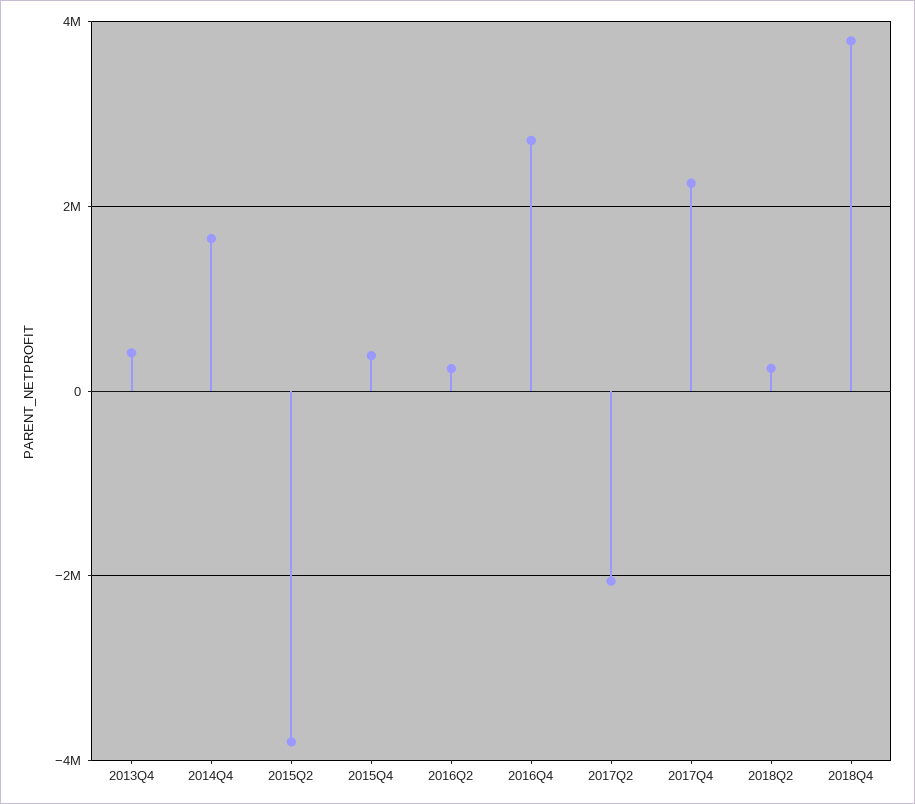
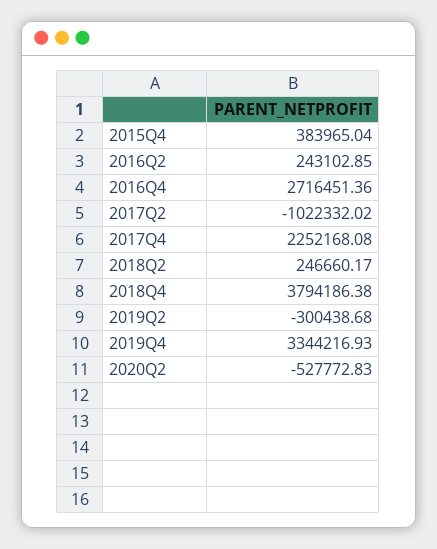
2013Q4: 400000 -> none
2014Q4: 1600000 -> none
2015Q2: -3800000 -> none
2017Q2: -2000000 -> -1022332.02
2019Q2: none -> -300438.68
2019Q4: none -> 3344216.93
2020Q2: none -> -527772.83

